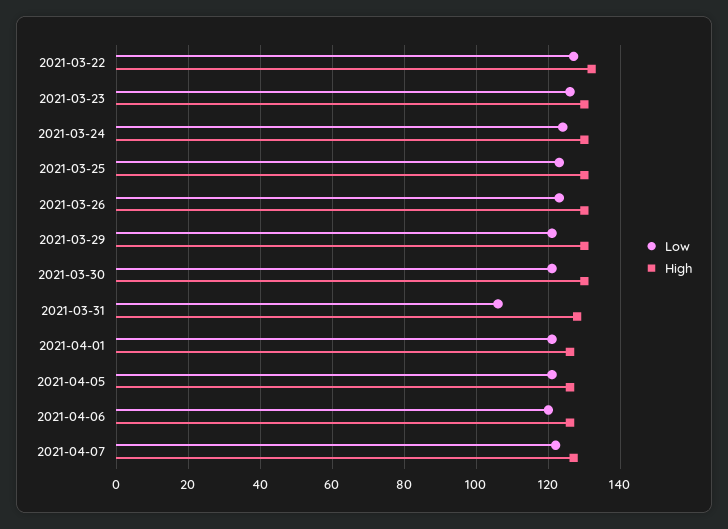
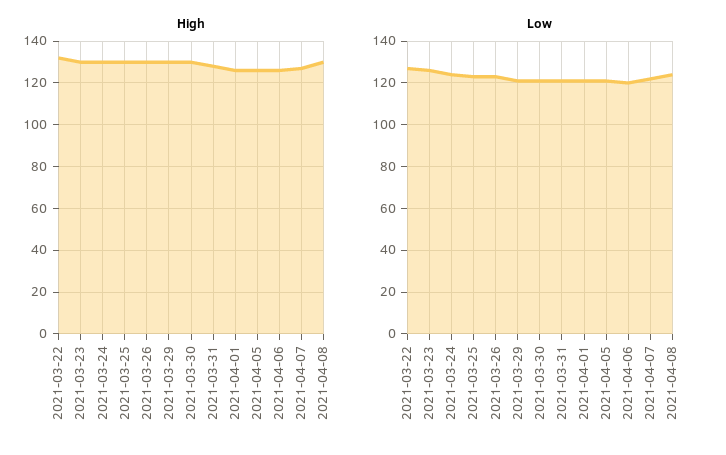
Low, 2021-03-31: 105 -> 120
High, 2021-04-08: none -> 130
Low, 2021-04-08: none -> 125

